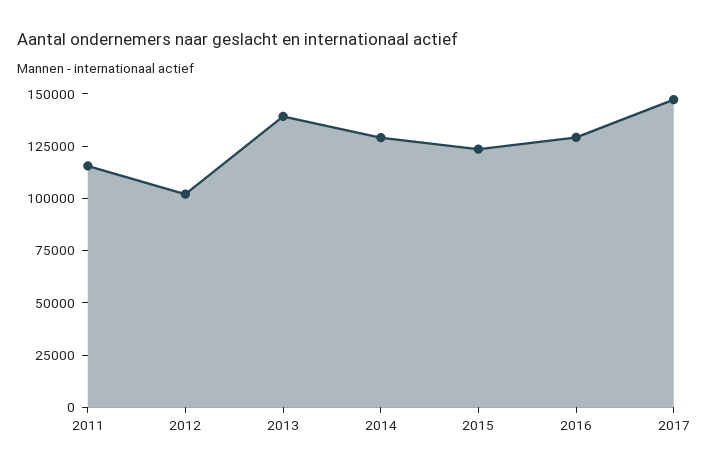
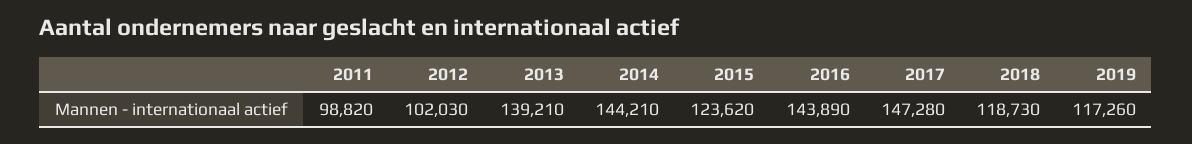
2011: 115000 -> 98820
2014: 130000 -> 144210
2016: 130000 -> 143890
2018: none -> 118730
2019: none -> 117260

